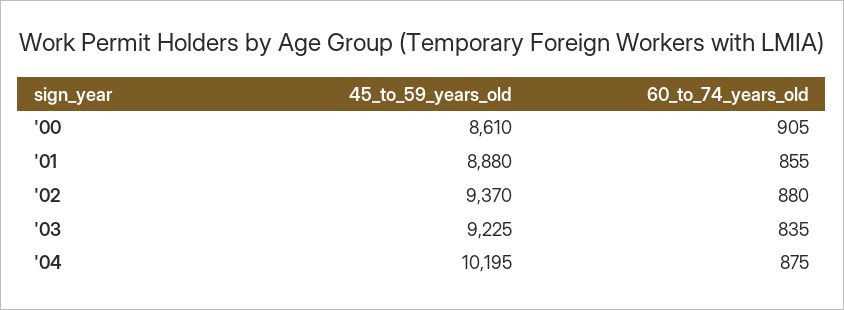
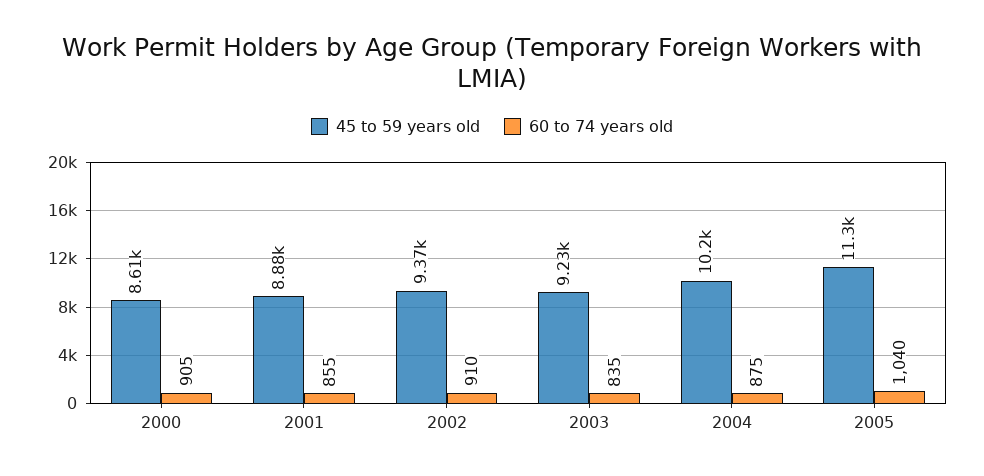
60_to_74_years_old, '02: 880 -> 910
45_to_59_years_old, 2005: none -> 11300
60_to_74_years_old, 2005: none -> 1040

